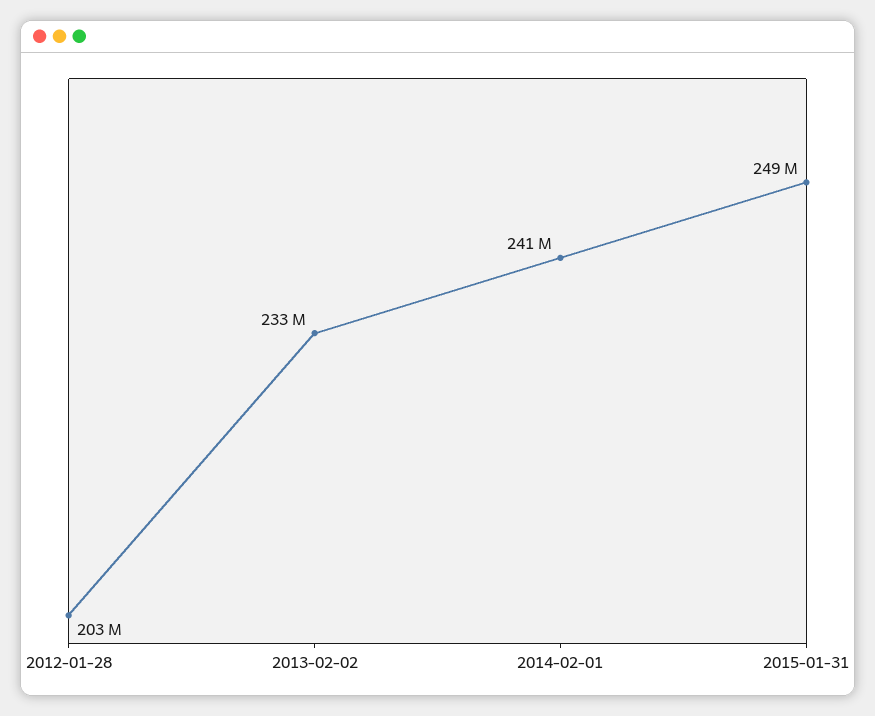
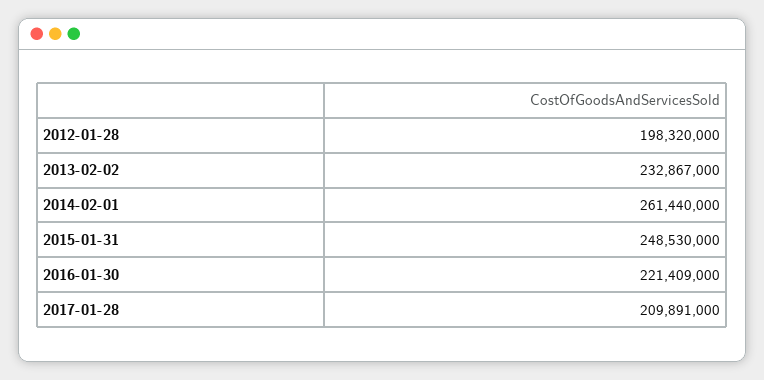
2012-01-28: 203000000 -> 198320000
2014-02-01: 241000000 -> 261440000
2016-01-30: none -> 221409000
2017-01-28: none -> 209891000

